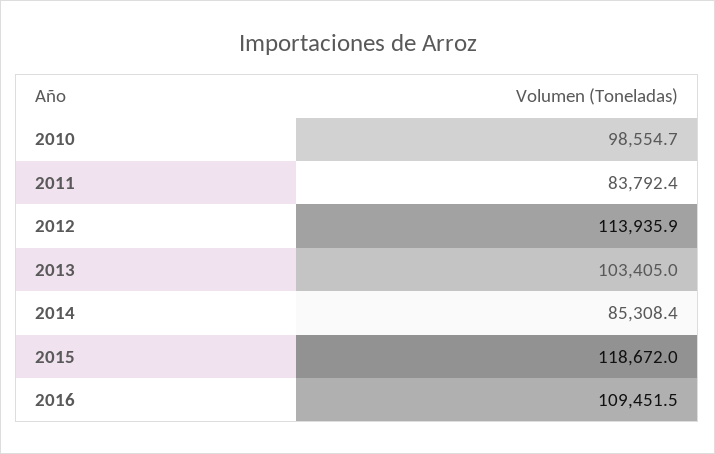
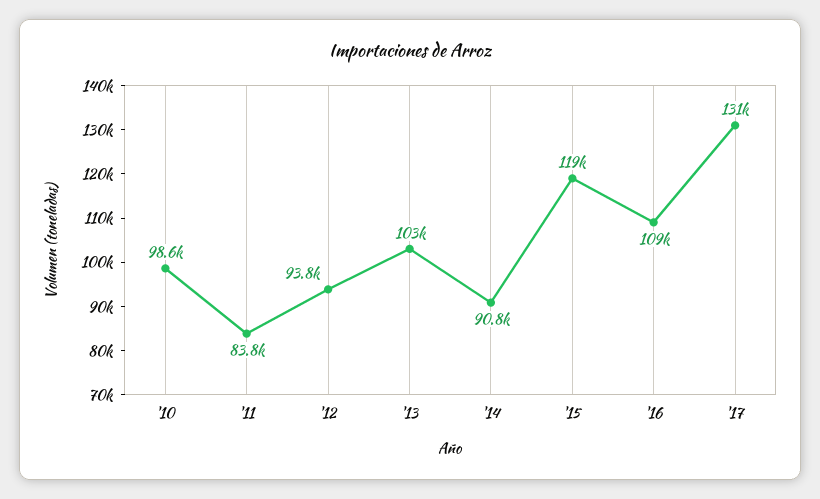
2012: 113935.9 -> 93800
2014: 85308.4 -> 90800
'17: none -> 131000

